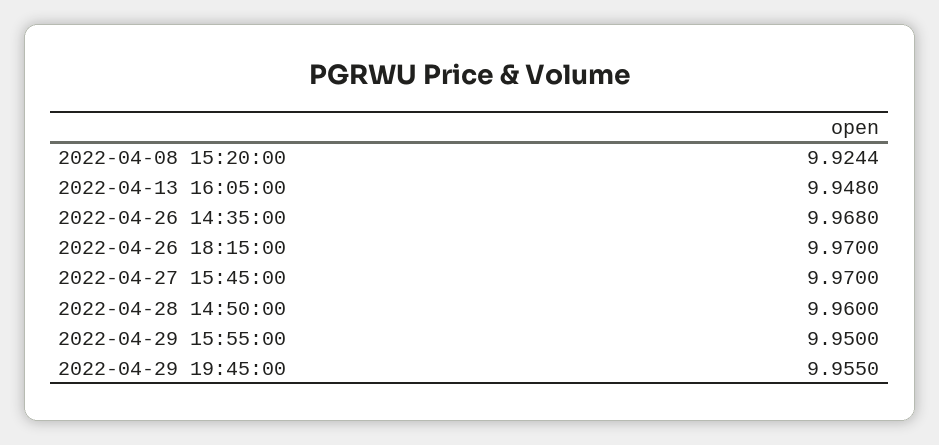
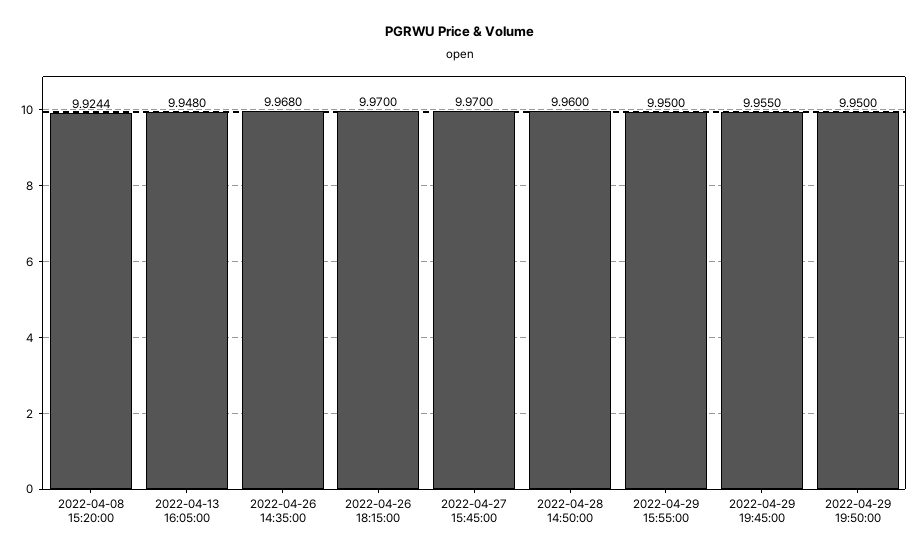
2022-04-29 19:50:00: none -> 9.95

